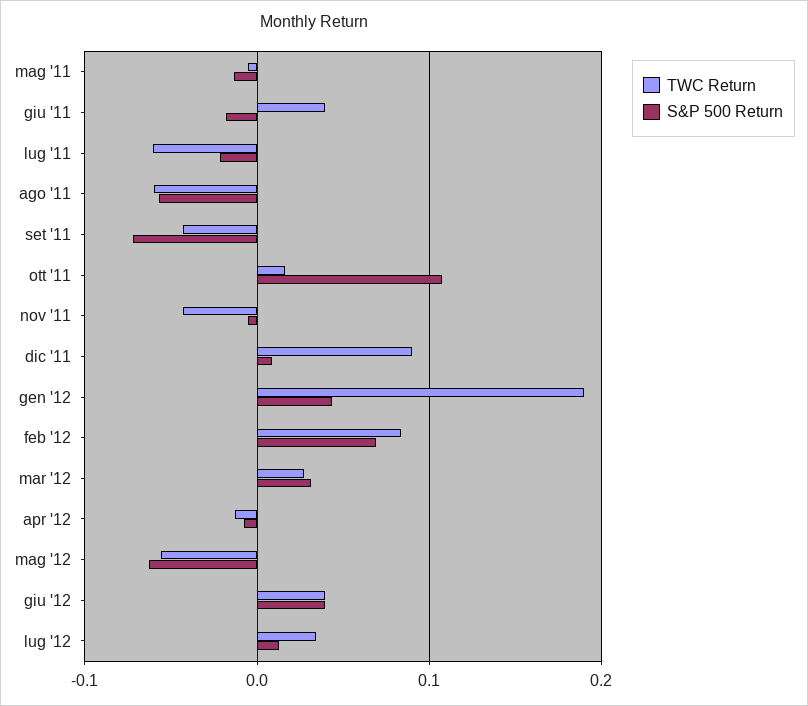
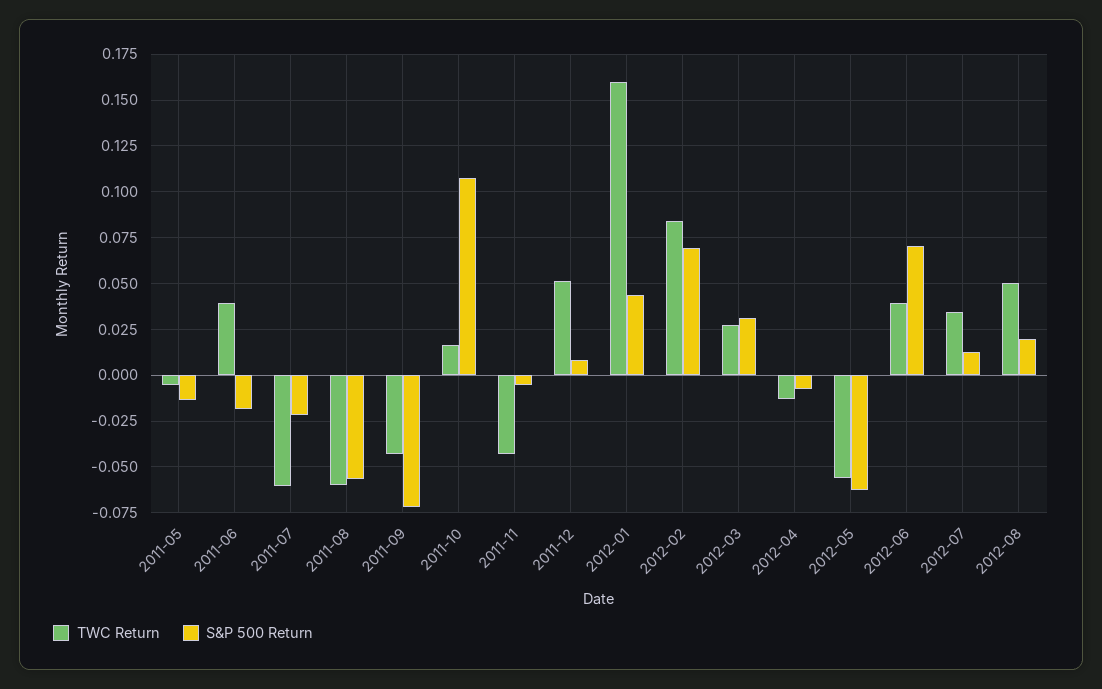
TWC Return, dic '11: 0.09 -> 0.05
TWC Return, gen '12: 0.19 -> 0.16
S&P 500 Return, giu '12: 0.04 -> 0.07
TWC Return, 2012-08: none -> 0.05
S&P 500 Return, 2012-08: none -> 0.02

